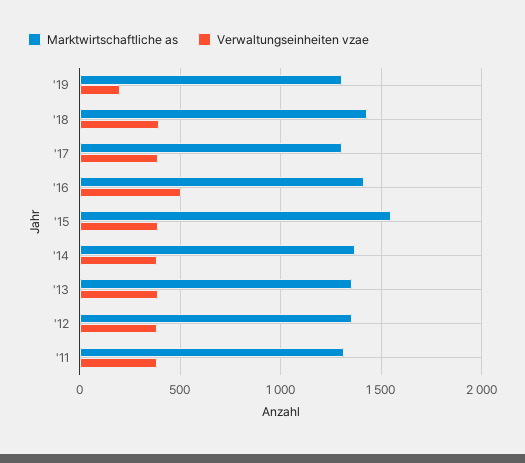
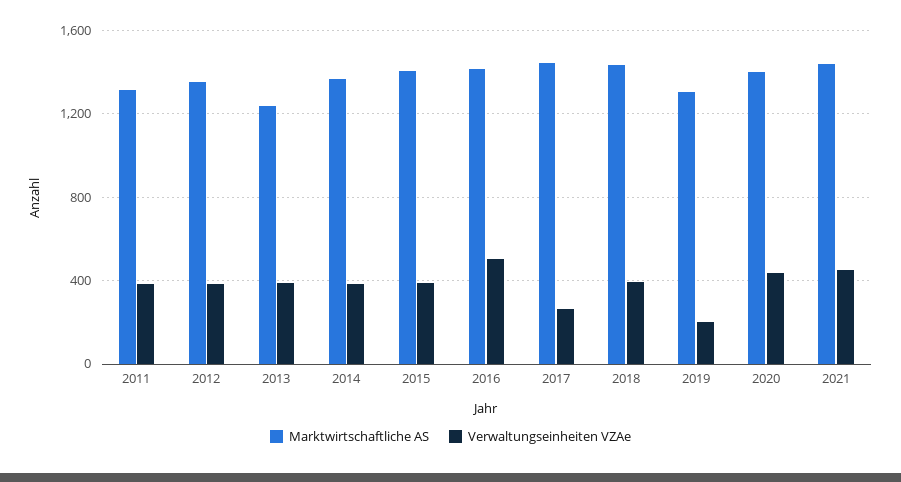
Marktwirtschaftliche as, '17: 1300 -> 1450
Verwaltungseinheiten vzae, '17: 400 -> 250
Marktwirtschaftliche as, '15: 1550 -> 1400
Marktwirtschaftliche as, '13: 1350 -> 1250
Marktwirtschaftliche as, 2020: none -> 1400
Verwaltungseinheiten vzae, 2020: none -> 450
Marktwirtschaftliche as, 2021: none -> 1450
Verwaltungseinheiten vzae, 2021: none -> 450

